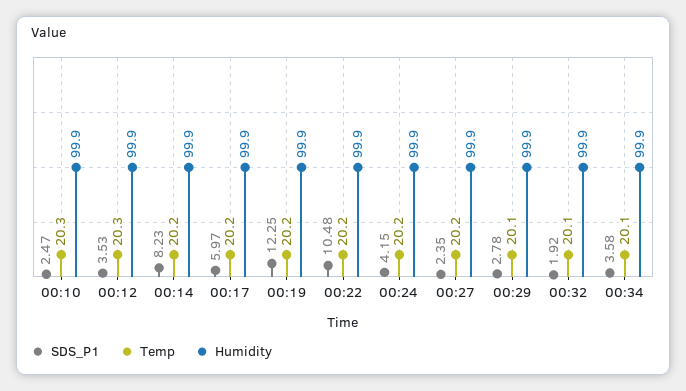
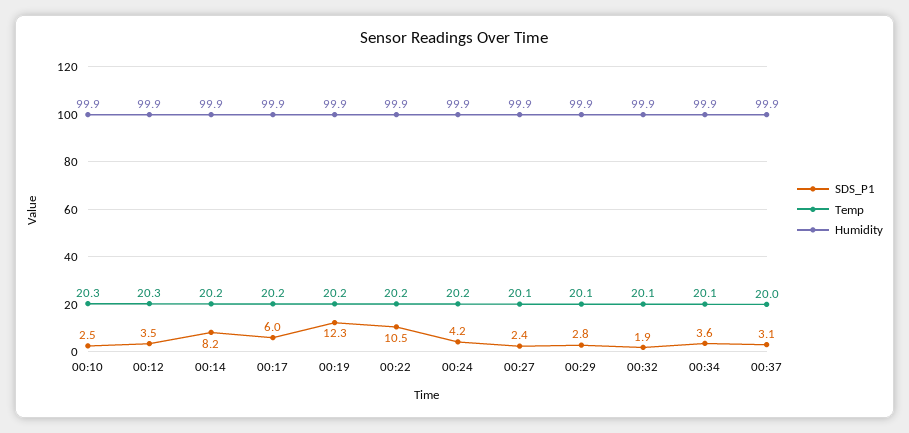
Temp, 00:27: 20.2 -> 20.1
SDS_P1, 00:37: none -> 3.1
Temp, 00:37: none -> 20
Humidity, 00:37: none -> 99.9

